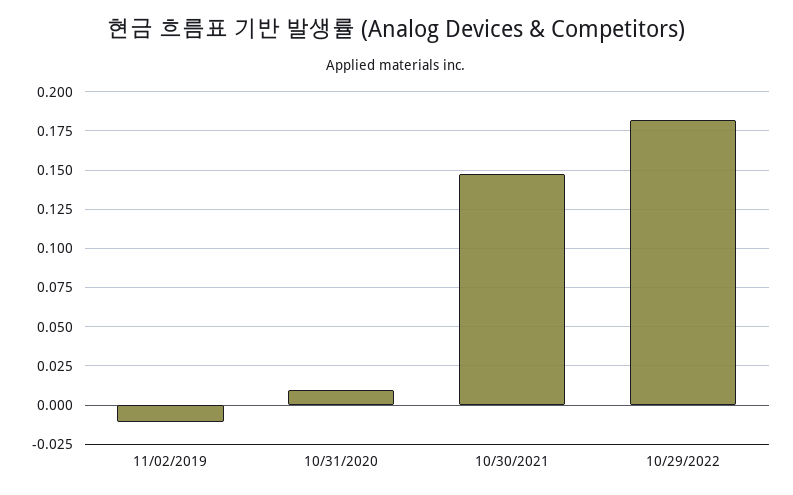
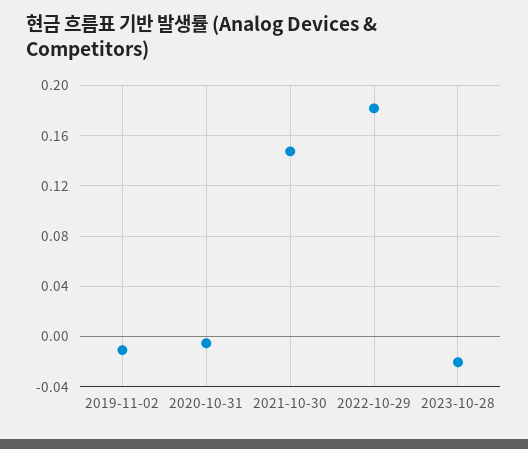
10/31/2020: 0.01 -> -0.005
2023-10-28: none -> -0.02

